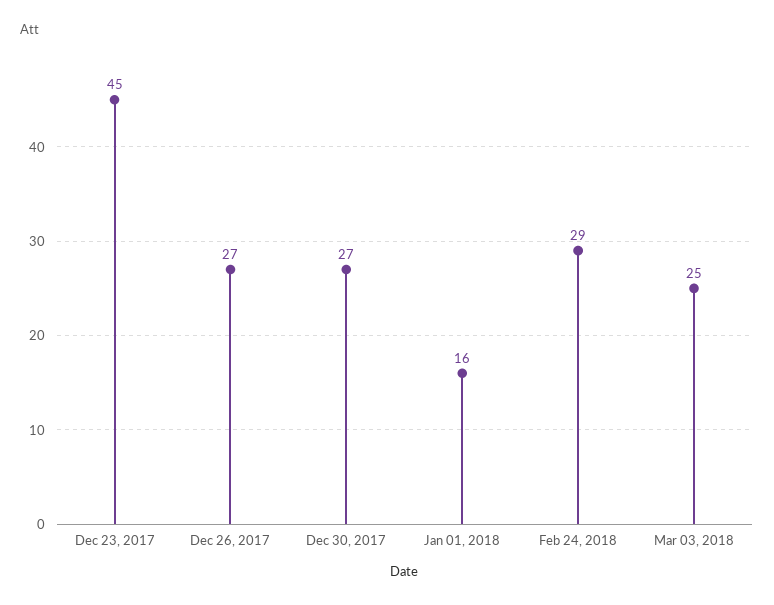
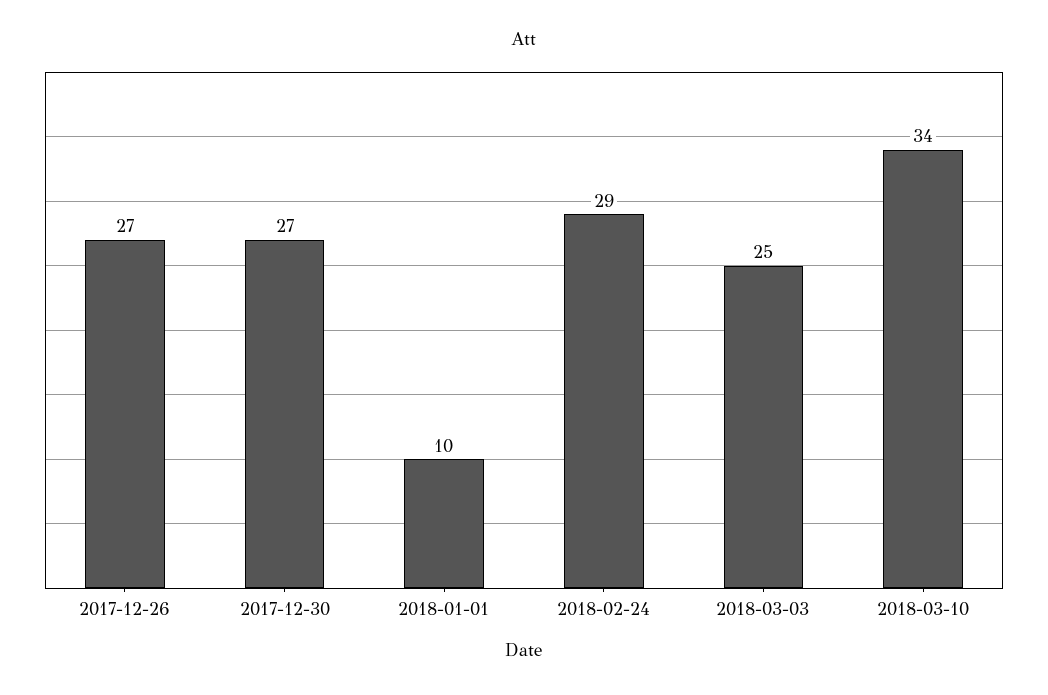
Dec 23, 2017: 45 -> none
Jan 01, 2018: 16 -> 10
2018-03-10: none -> 34

